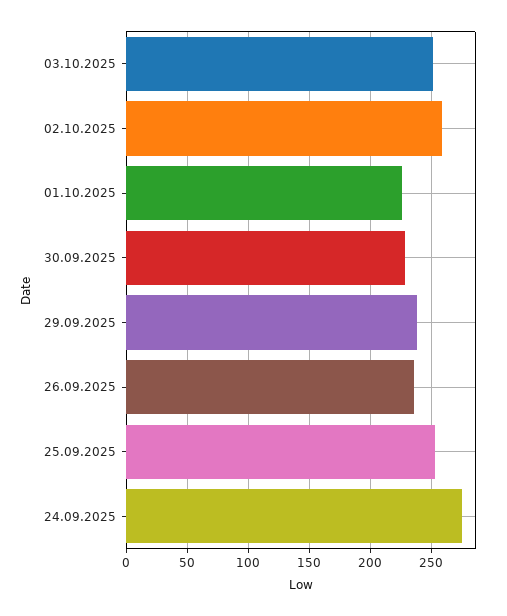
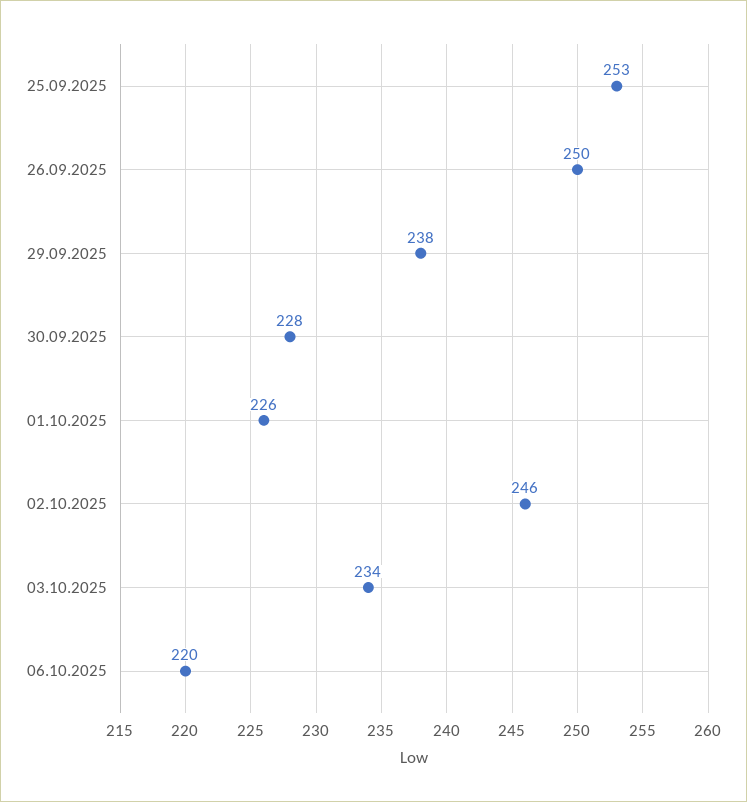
03.10.2025: 250 -> 234
02.10.2025: 260 -> 246
26.09.2025: 235 -> 250
24.09.2025: 275 -> none
06.10.2025: none -> 220

